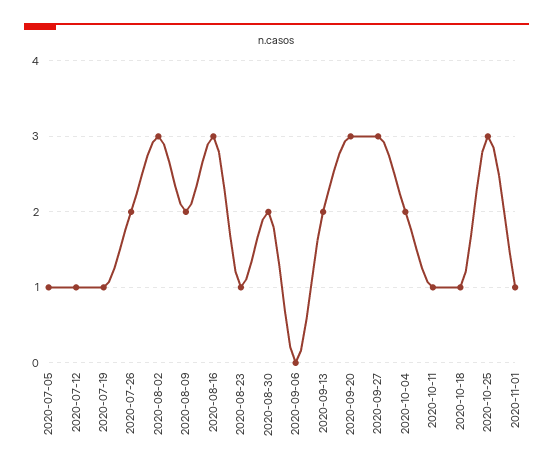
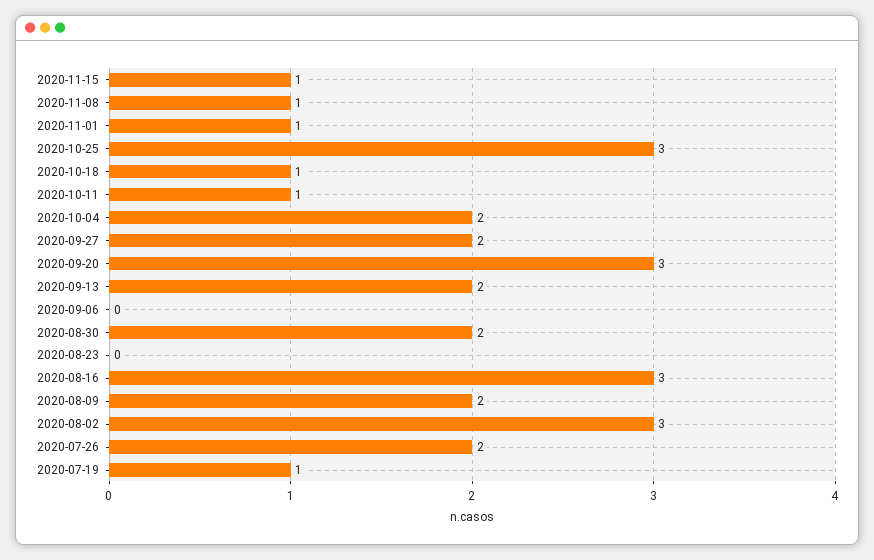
2020-07-05: 1 -> none
2020-07-12: 1 -> none
2020-08-23: 1 -> 0
2020-09-27: 3 -> 2
2020-11-15: none -> 1
2020-11-08: none -> 1

